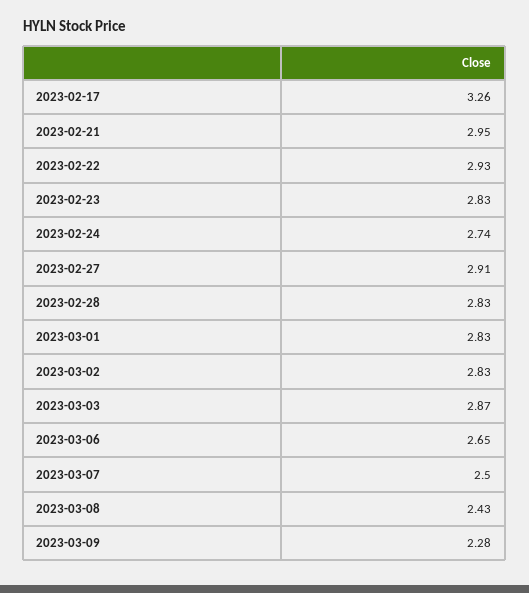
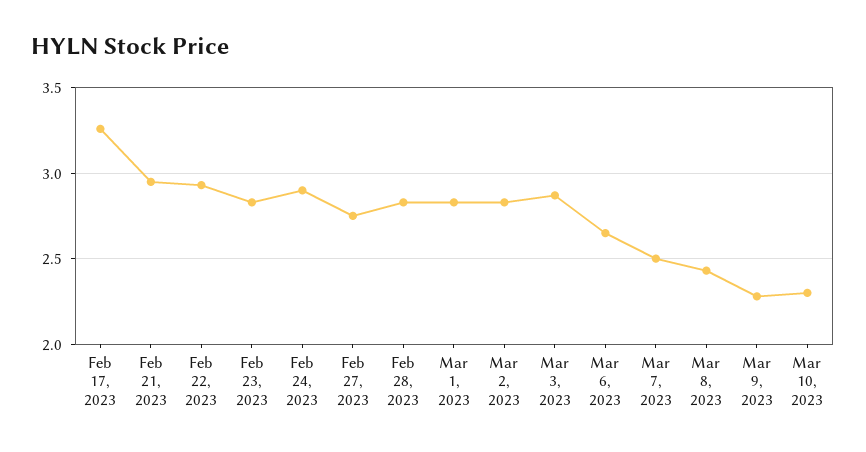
2023-02-24: 2.74 -> 2.9
2023-02-27: 2.91 -> 2.75
Mar 10, 2023: none -> 2.3

